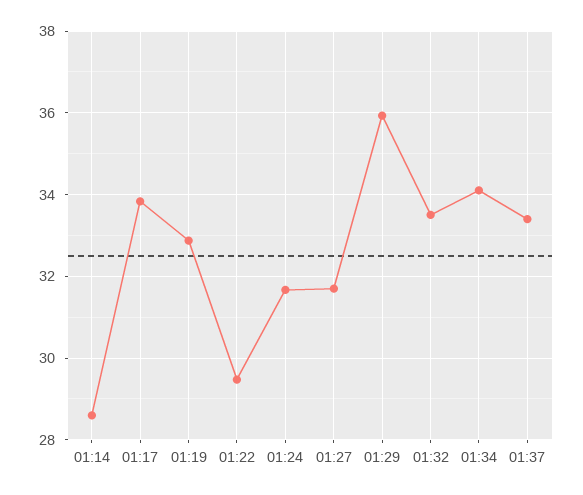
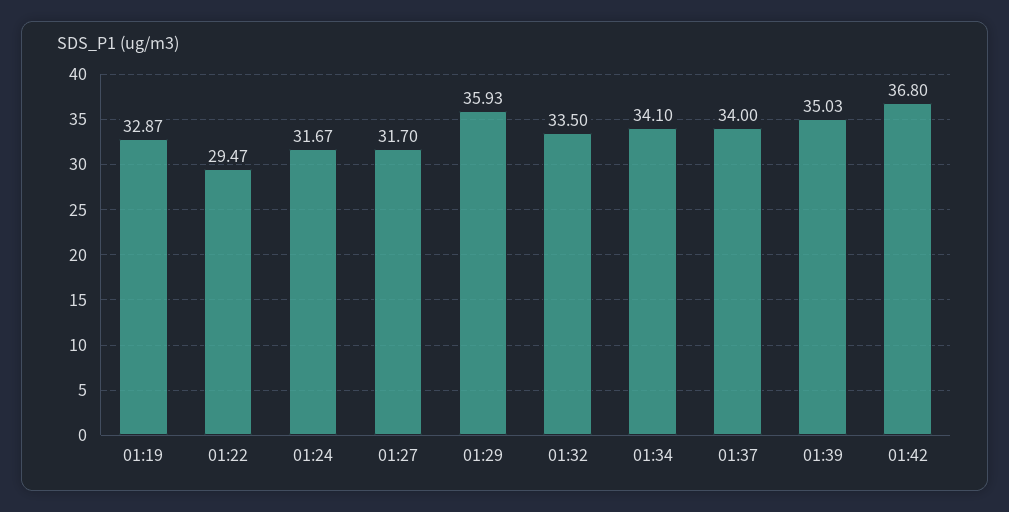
01:14: 28.6 -> none
01:17: 33.8 -> none
01:37: 33.4 -> 34
01:39: none -> 35.03
01:42: none -> 36.8

